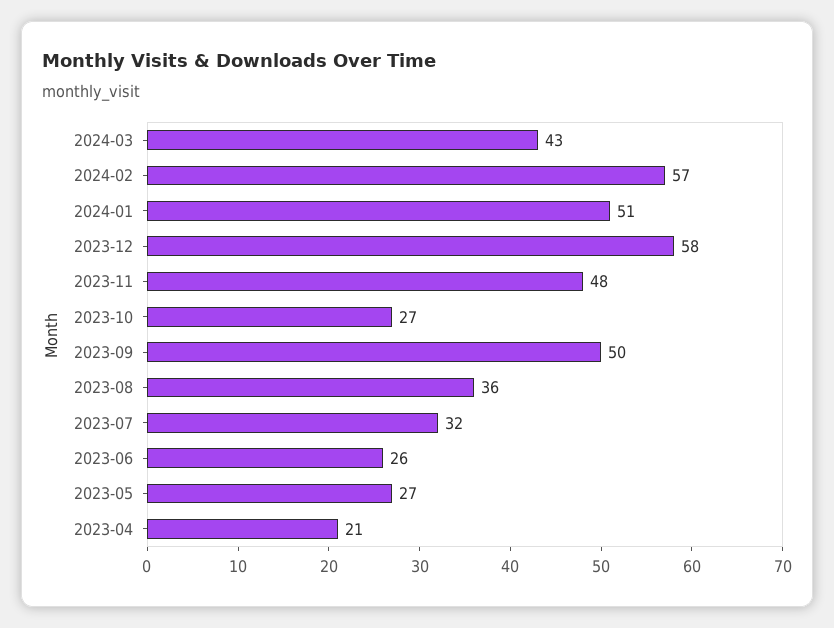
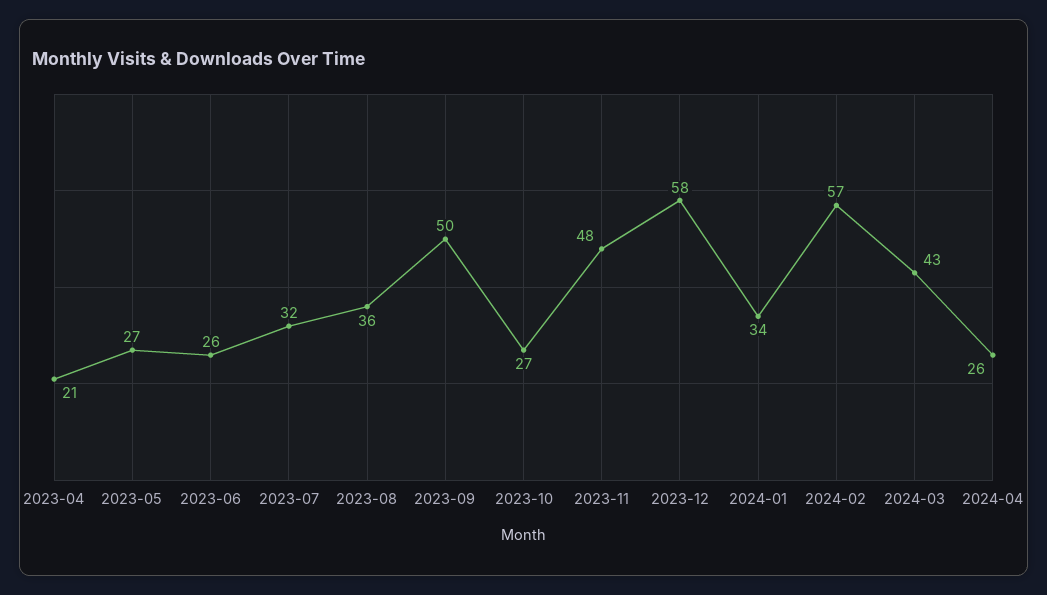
2024-01: 51 -> 34
2024-04: none -> 26

